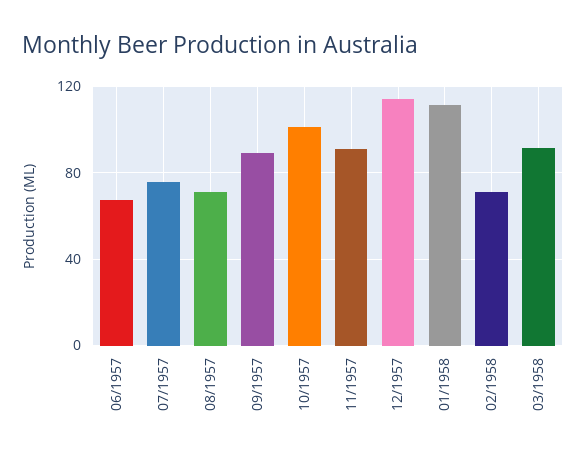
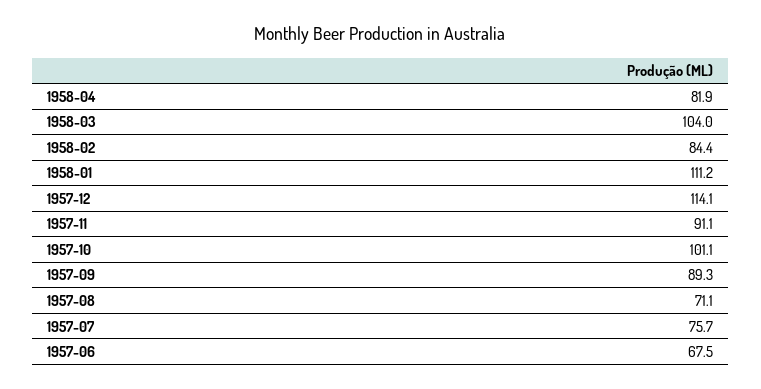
02/1958: 70 -> 84.4
03/1958: 90 -> 104
1958-04: none -> 81.9

